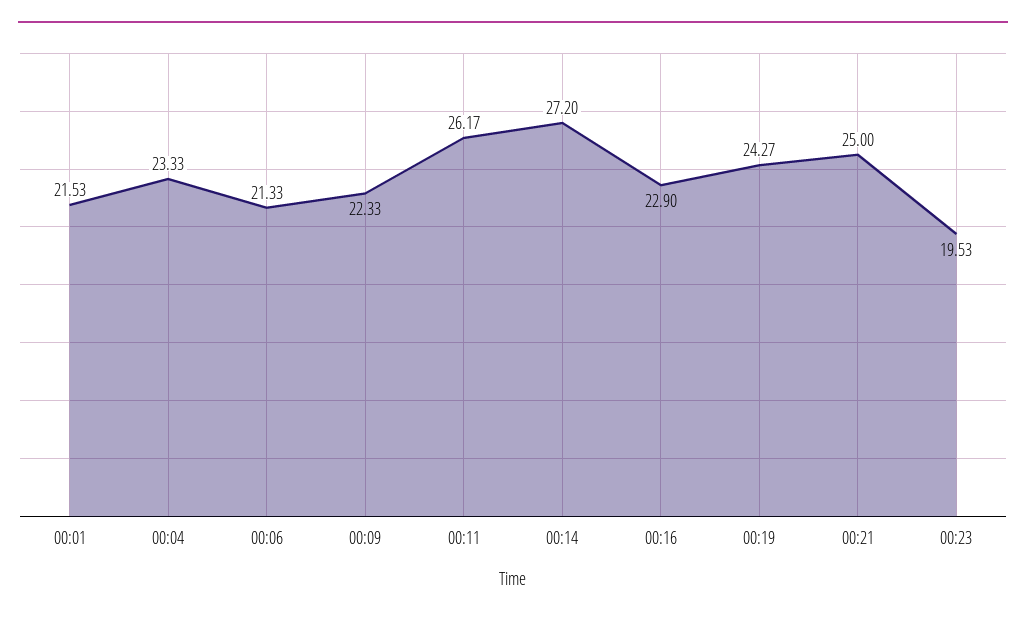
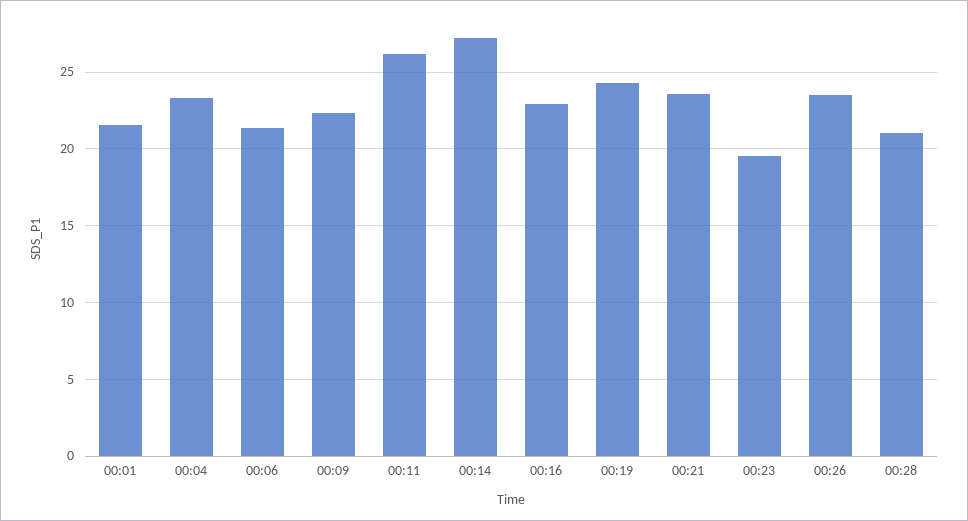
00:21: 25 -> 23.5
00:26: none -> 23.5
00:28: none -> 21

